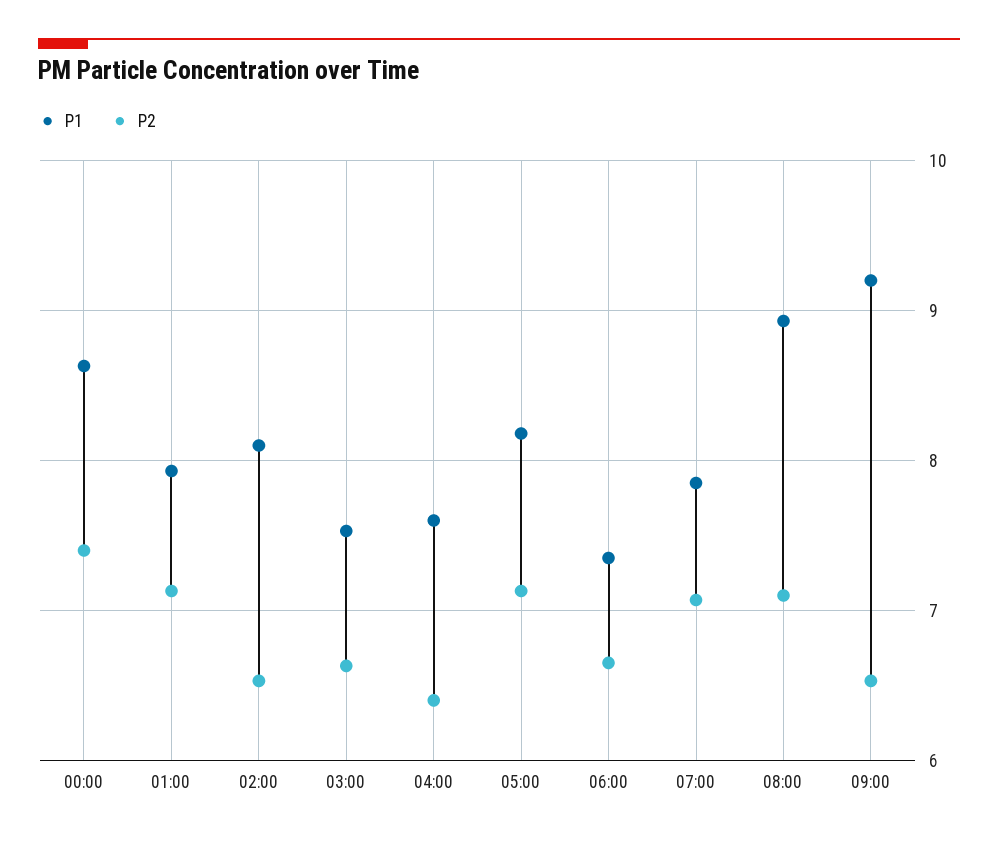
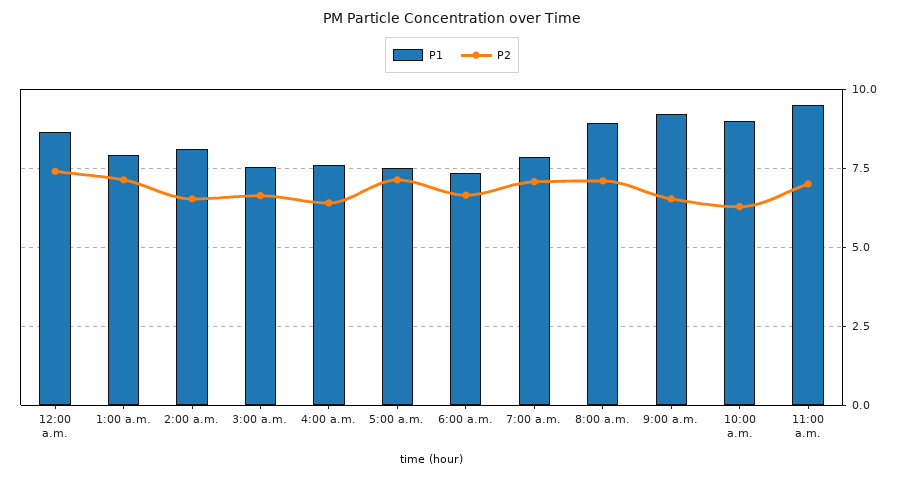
P1, 05:00: 8.2 -> 7.5
P1, 10:00 a.m.: none -> 9
P2, 10:00 a.m.: none -> 6.25
P1, 11:00 a.m.: none -> 9.5
P2, 11:00 a.m.: none -> 7

